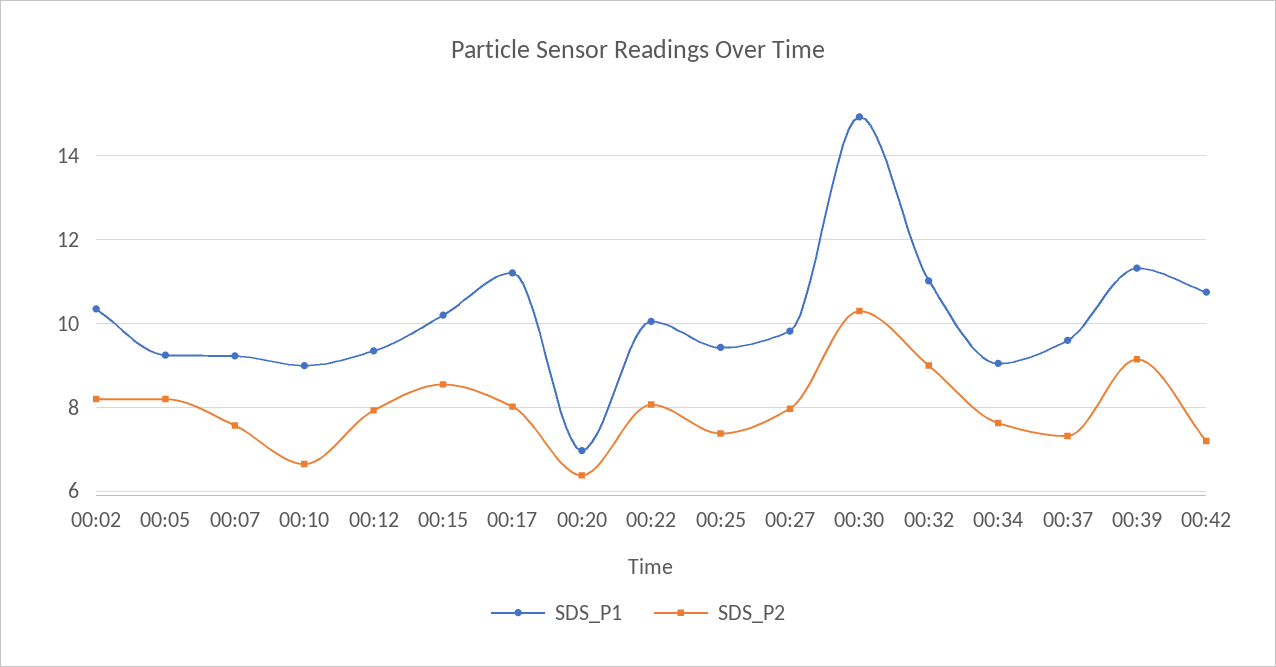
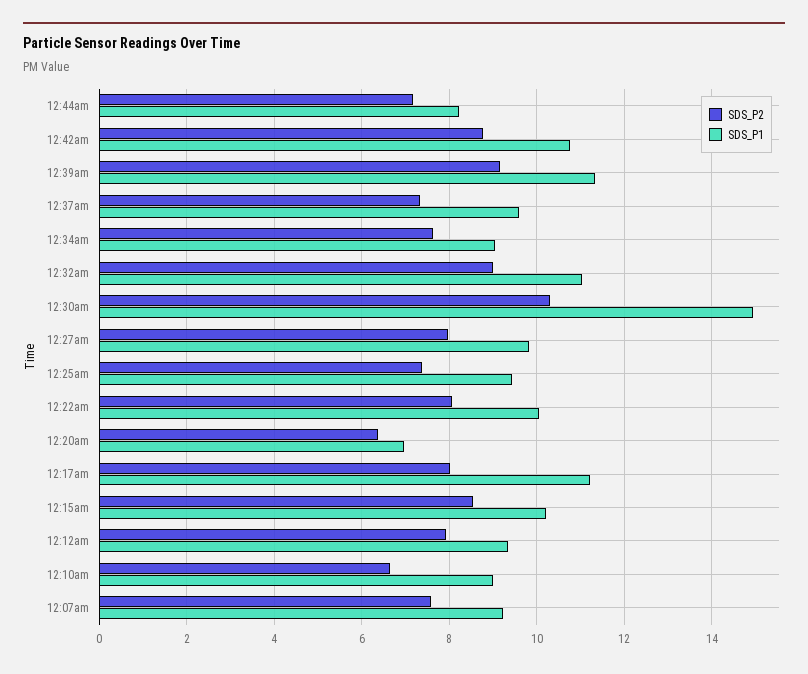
SDS_P1, 00:02: 10.4 -> none
SDS_P2, 00:02: 8.2 -> none
SDS_P1, 00:05: 9.2 -> none
SDS_P2, 00:05: 8.2 -> none
SDS_P2, 00:42: 7.2 -> 8.8
SDS_P2, 12:44am: none -> 7.2
SDS_P1, 12:44am: none -> 8.2

